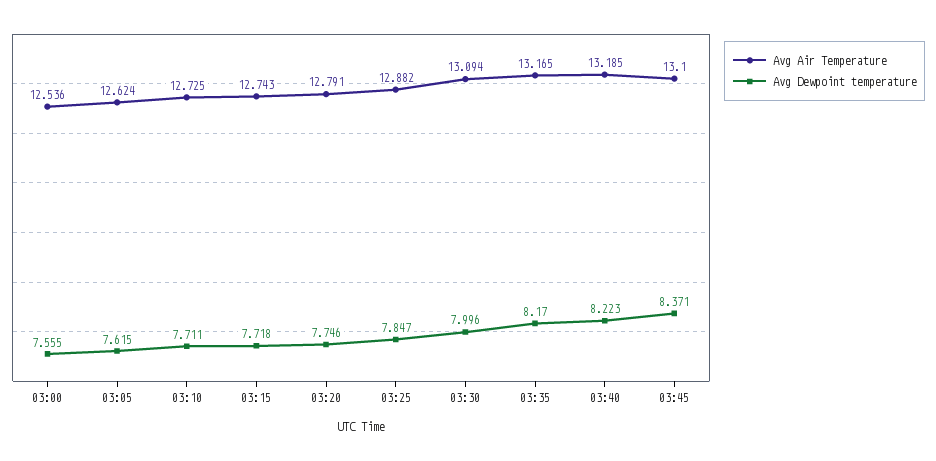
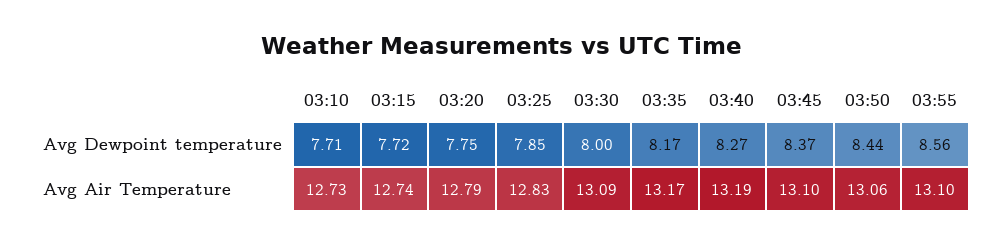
Avg Air Temperature, 03:00: 12.536 -> none
Avg Dewpoint temperature, 03:00: 7.555 -> none
Avg Air Temperature, 03:05: 12.624 -> none
Avg Dewpoint temperature, 03:05: 7.615 -> none
Avg Air Temperature, 03:25: 12.882 -> 12.83
Avg Dewpoint temperature, 03:40: 8.223 -> 8.27
Avg Dewpoint temperature, 03:50: none -> 8.44
Avg Dewpoint temperature, 03:55: none -> 8.56
Avg Air Temperature, 03:50: none -> 13.06
Avg Air Temperature, 03:55: none -> 13.1

